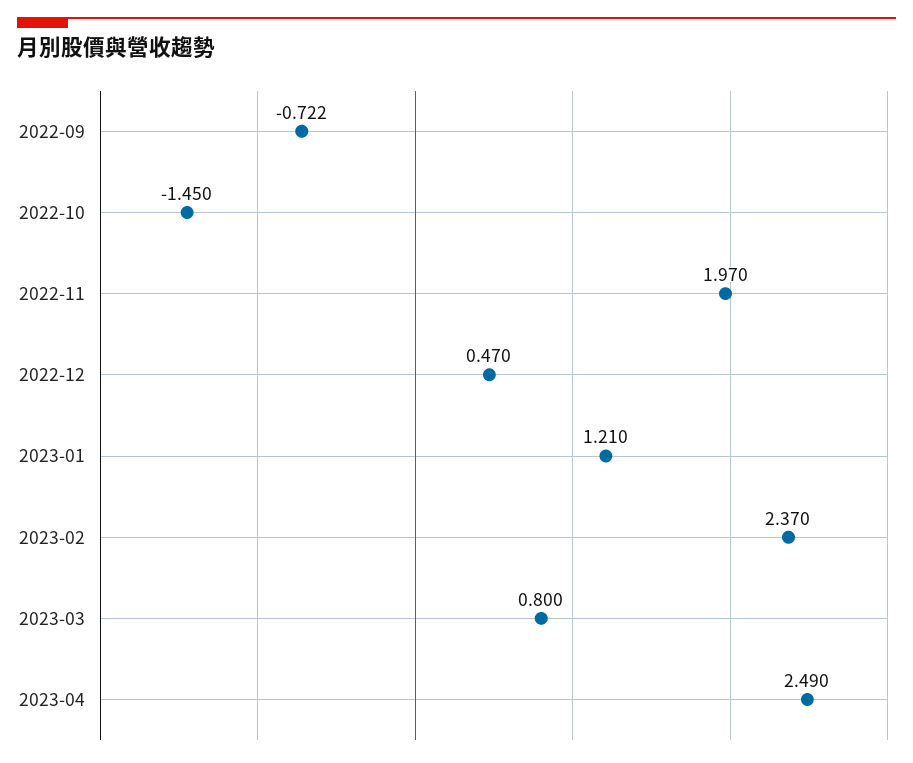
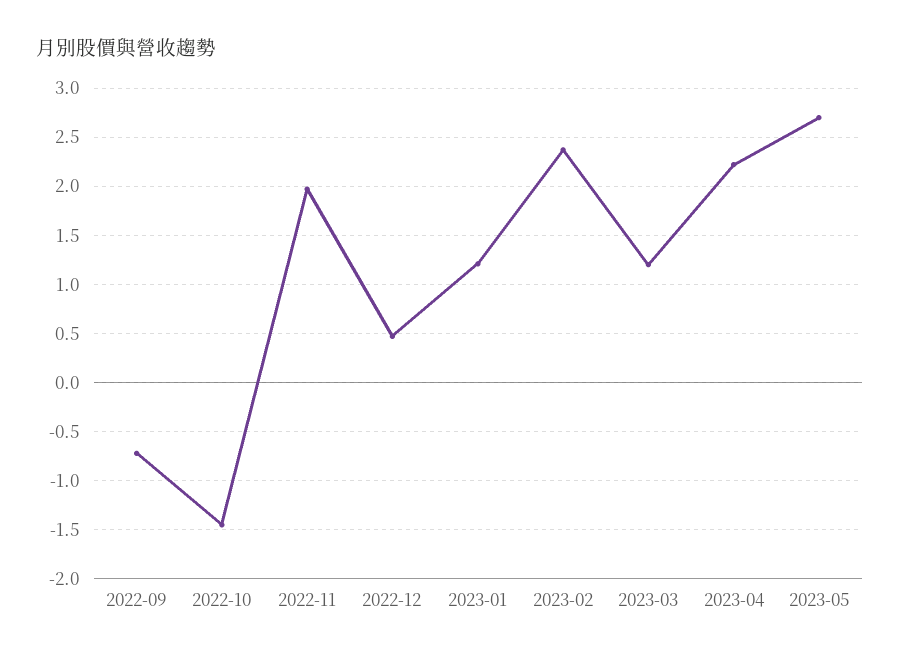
2023-03: 0.8 -> 1.2
2023-04: 2.49 -> 2.2
2023-05: none -> 2.7

